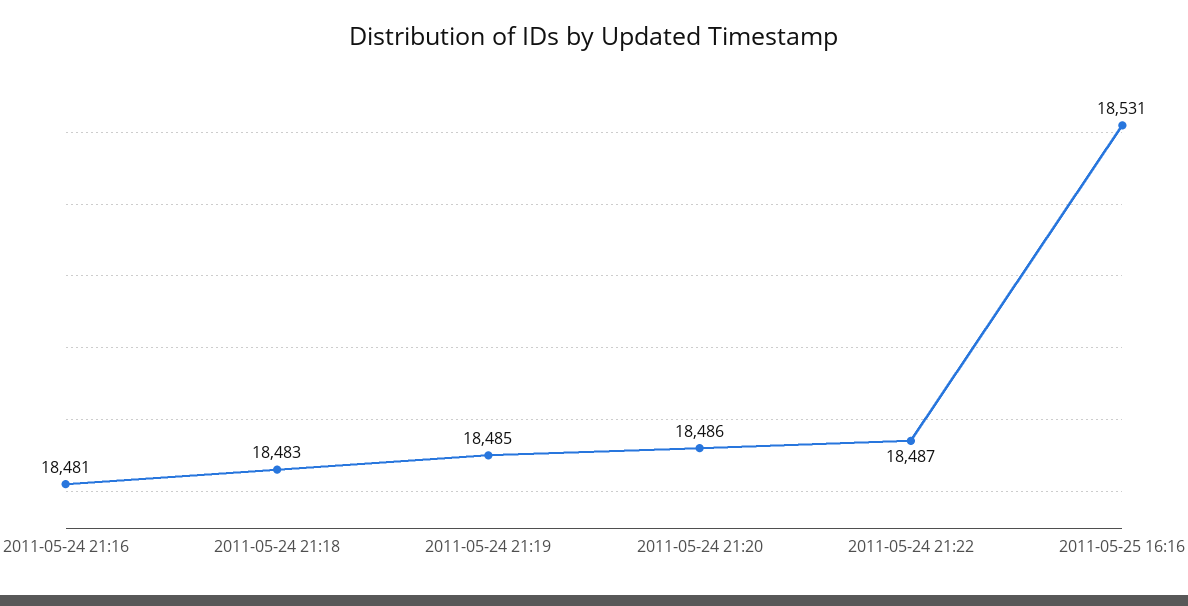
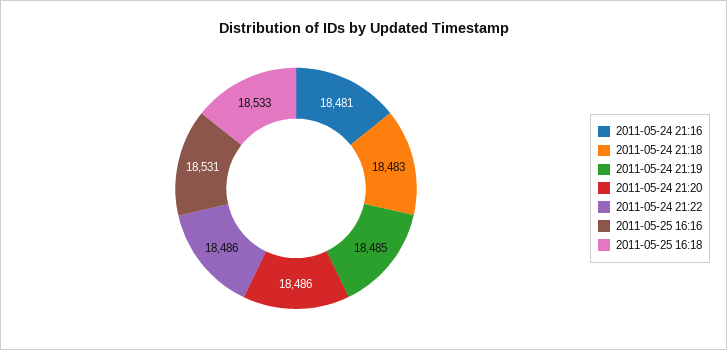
2011-05-24 21:22: 18487 -> 18486
2011-05-25 16:18: none -> 18533

